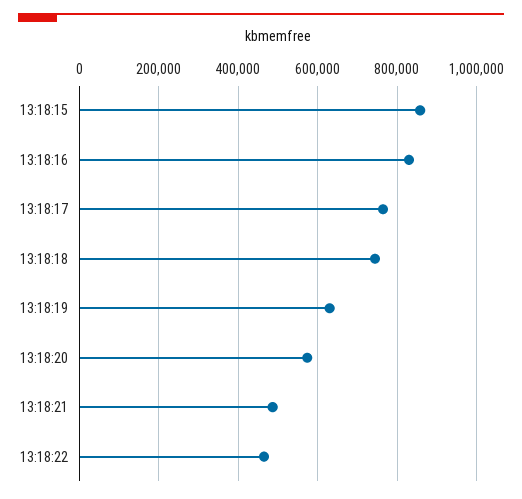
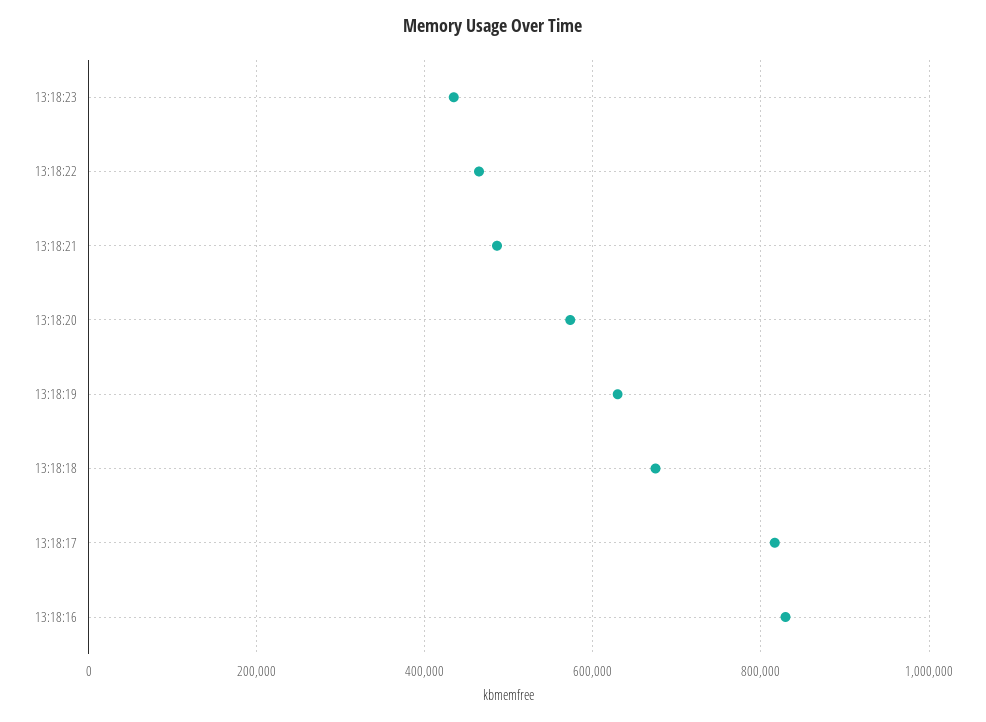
13:18:15: 860000 -> none
13:18:17: 760000 -> 820000
13:18:18: 740000 -> 680000
13:18:23: none -> 440000

